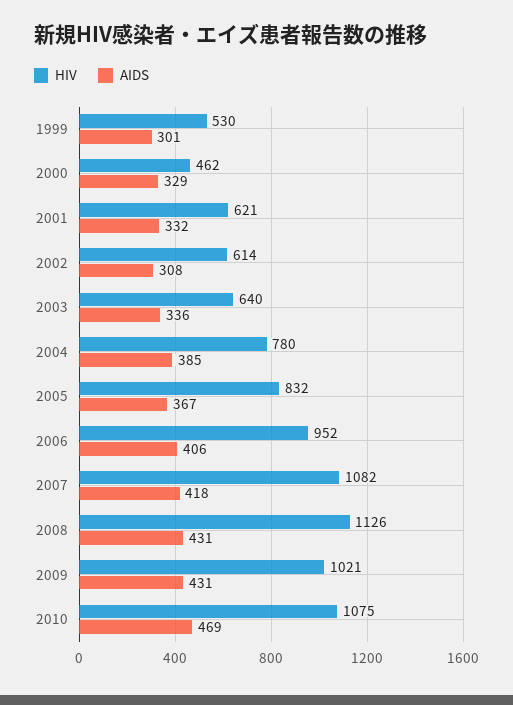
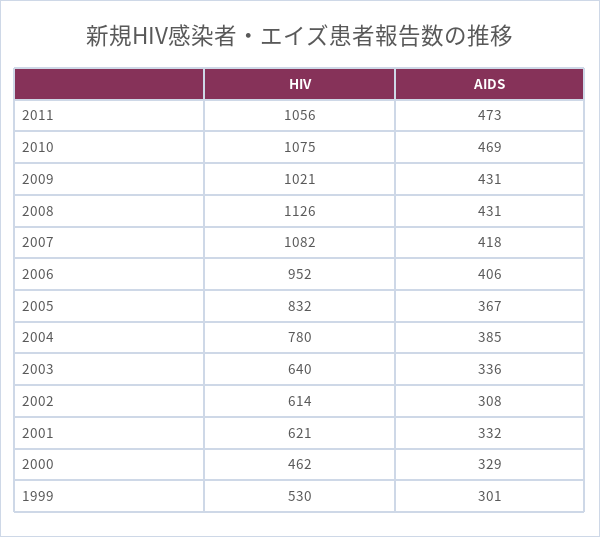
HIV, 2011: none -> 1056
AIDS, 2011: none -> 473

